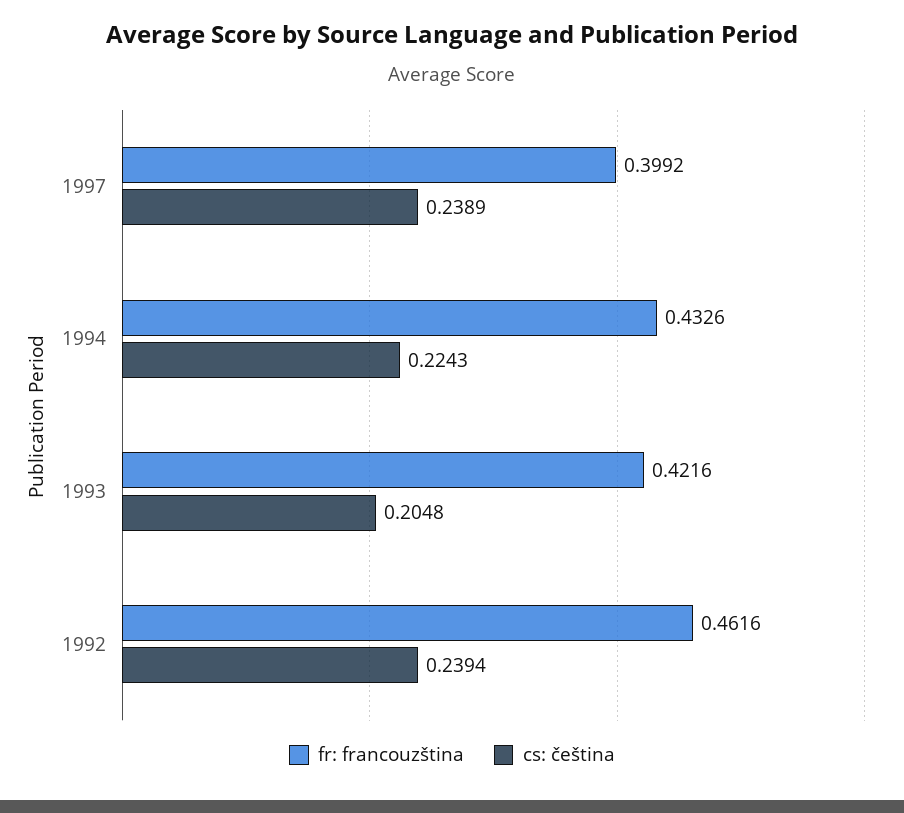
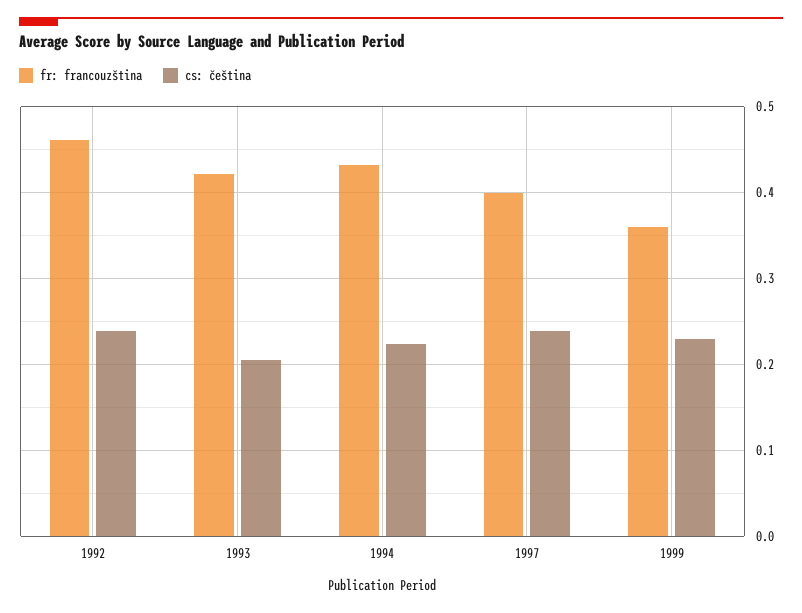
fr: francouzština, 1999: none -> 0.36
cs: čeština, 1999: none -> 0.23

